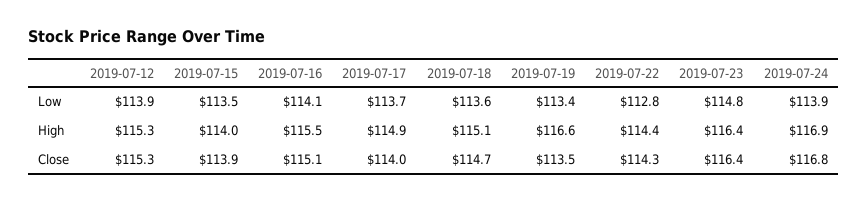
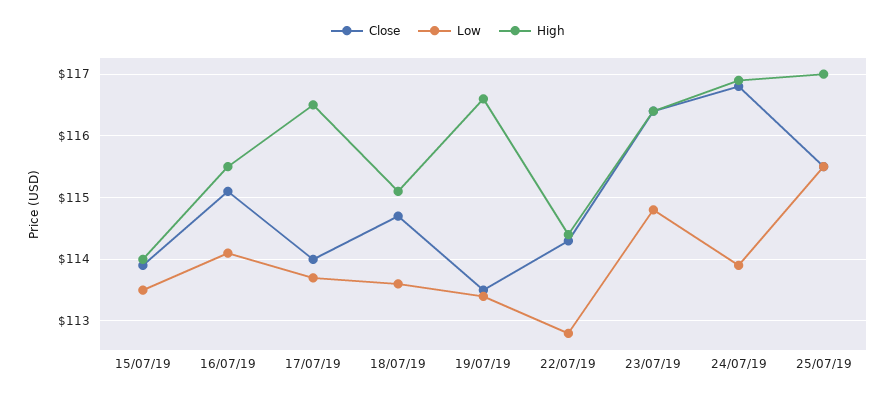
Low, 2019-07-12: 113.9 -> none
High, 2019-07-12: 115.3 -> none
High, 2019-07-17: 114.9 -> 116.5
Close, 2019-07-12: 115.3 -> none
Close, 25/07/19: none -> 115.5
Low, 25/07/19: none -> 115.5
High, 25/07/19: none -> 117

